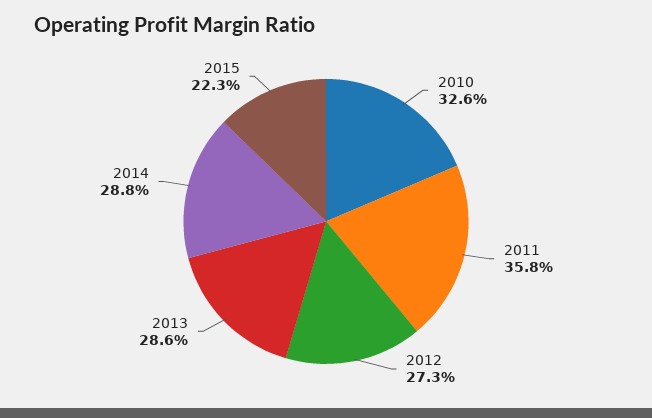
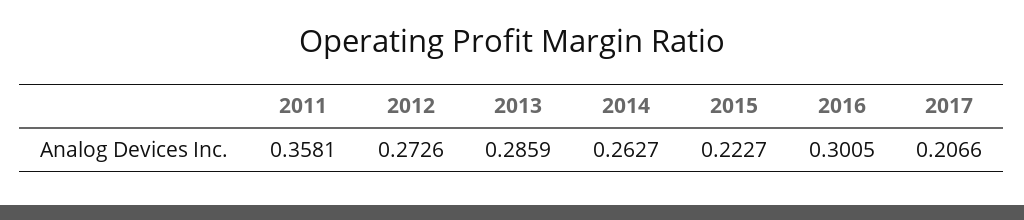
2010: 0.326 -> none
2014: 0.288 -> 0.2627
2016: none -> 0.3005
2017: none -> 0.2066

